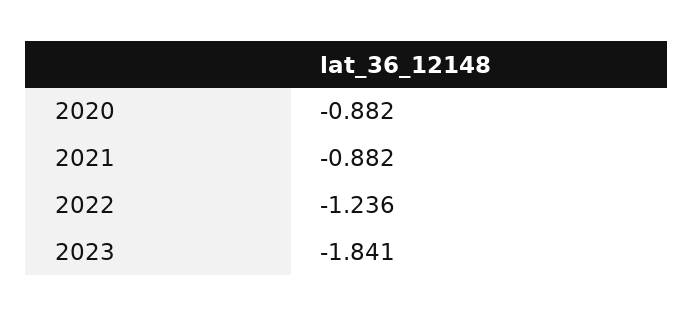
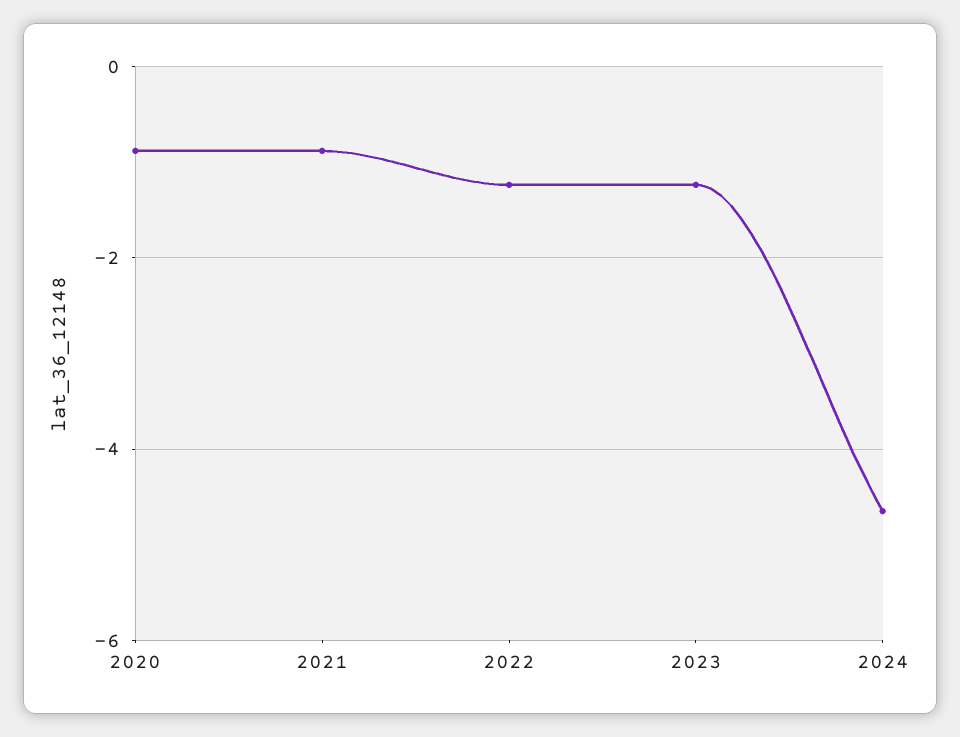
2023: -1.841 -> -1.2
2024: none -> -4.6

